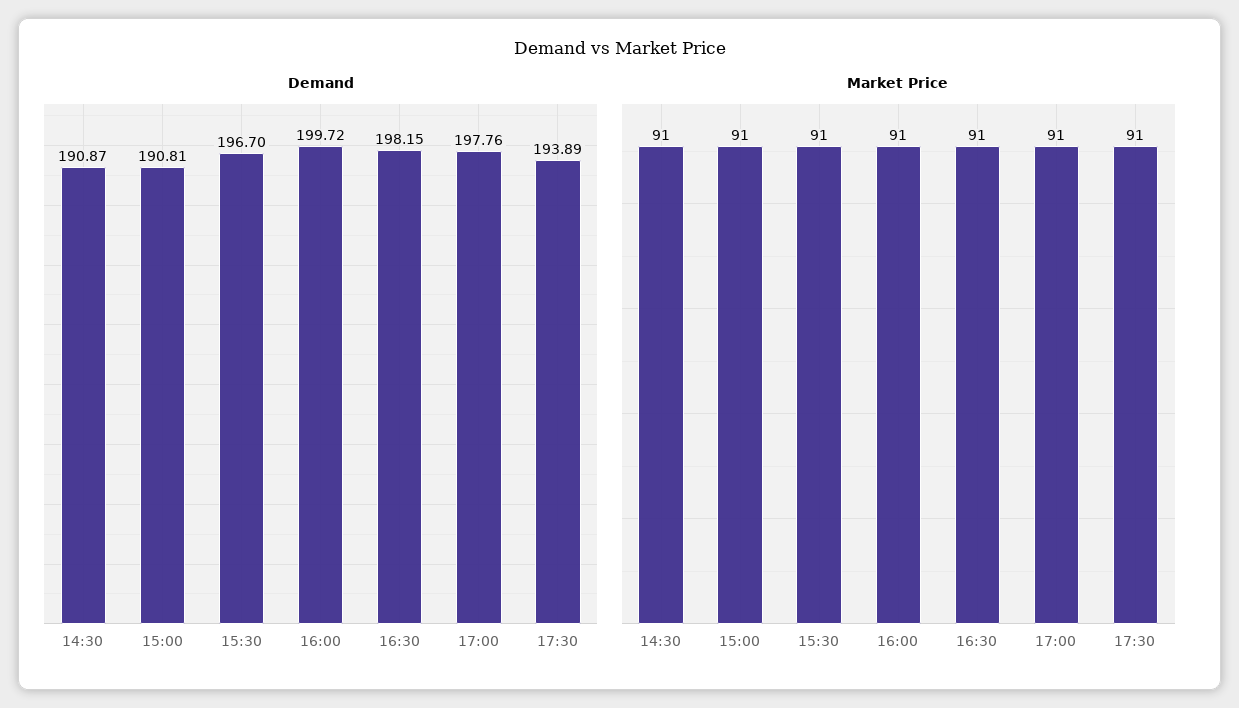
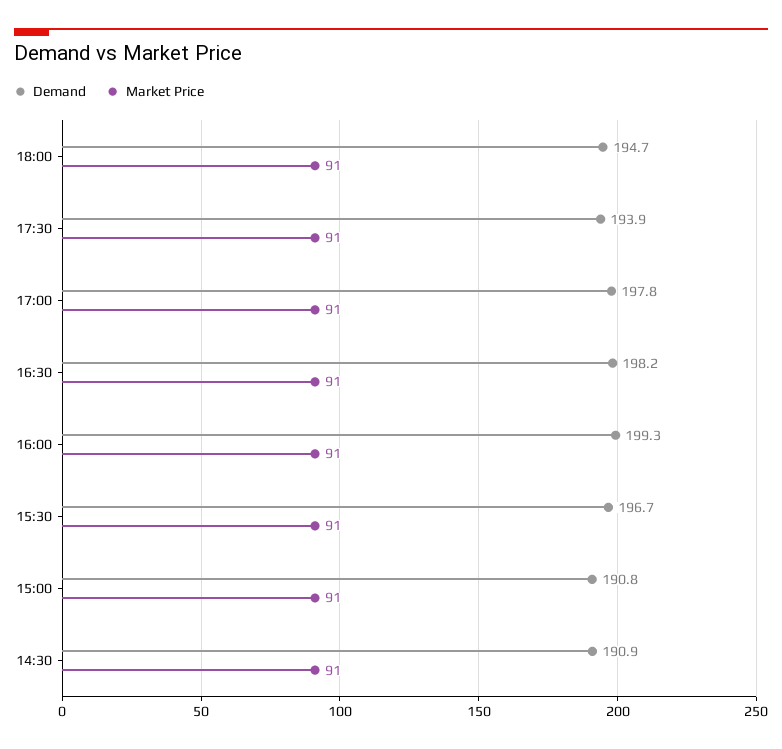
Demand, 16:00: 199.72 -> 199.3
Demand, 18:00: none -> 194.7
Market Price, 18:00: none -> 91

